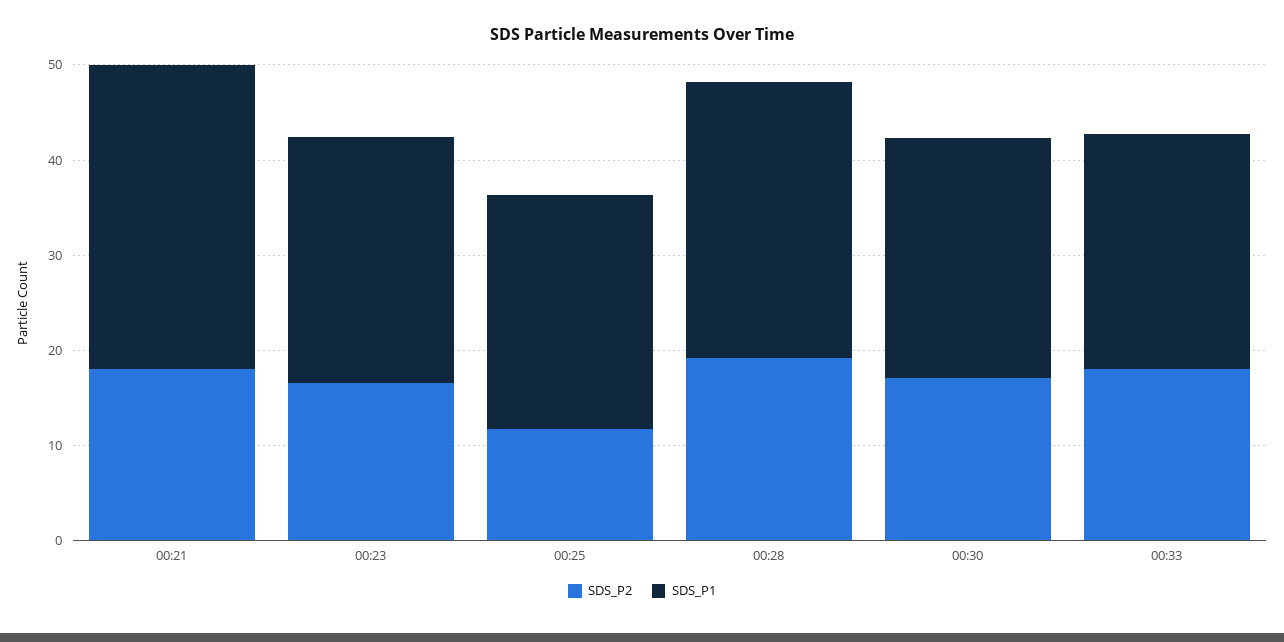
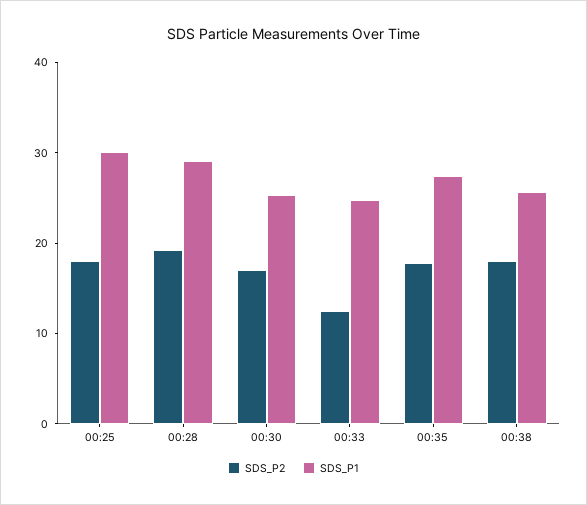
SDS_P2, 00:21: 18 -> none
SDS_P1, 00:21: 32 -> none
SDS_P2, 00:23: 16 -> none
SDS_P1, 00:23: 26 -> none
SDS_P2, 00:25: 12 -> 18
SDS_P1, 00:25: 24 -> 30
SDS_P2, 00:33: 18 -> 12
SDS_P2, 00:35: none -> 18
SDS_P1, 00:35: none -> 28
SDS_P2, 00:38: none -> 18
SDS_P1, 00:38: none -> 26

